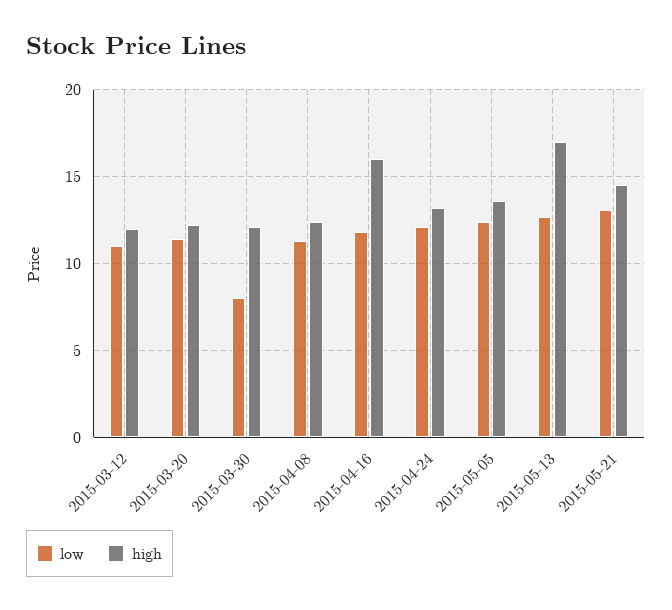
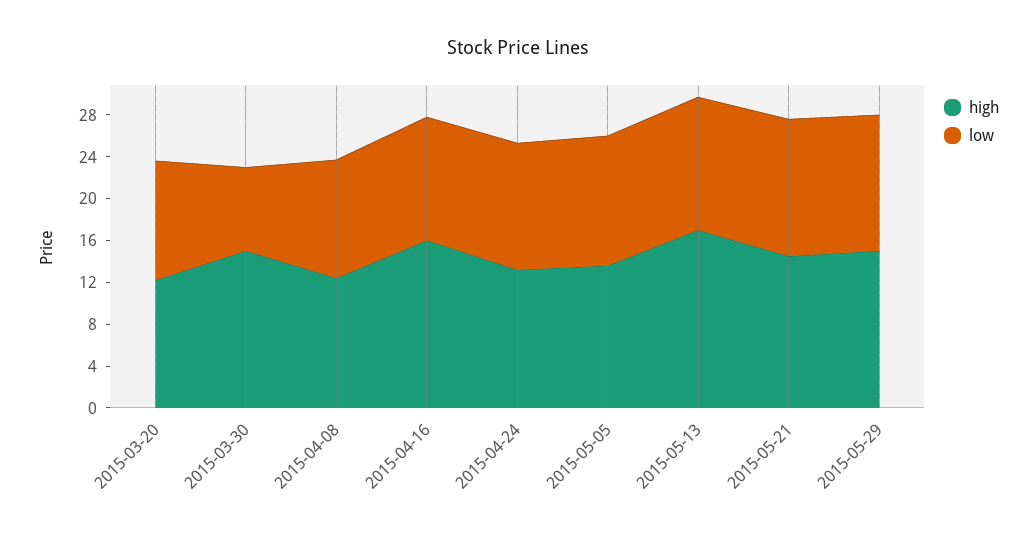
low, 2015-03-12: 11 -> none
high, 2015-03-12: 12 -> none
high, 2015-03-30: 12 -> 15
high, 2015-05-29: none -> 15
low, 2015-05-29: none -> 13

